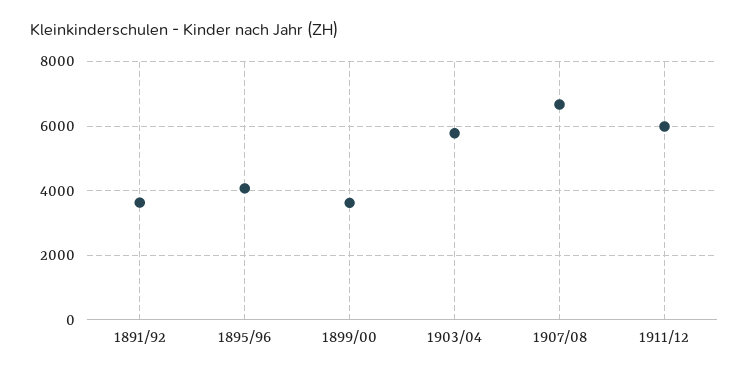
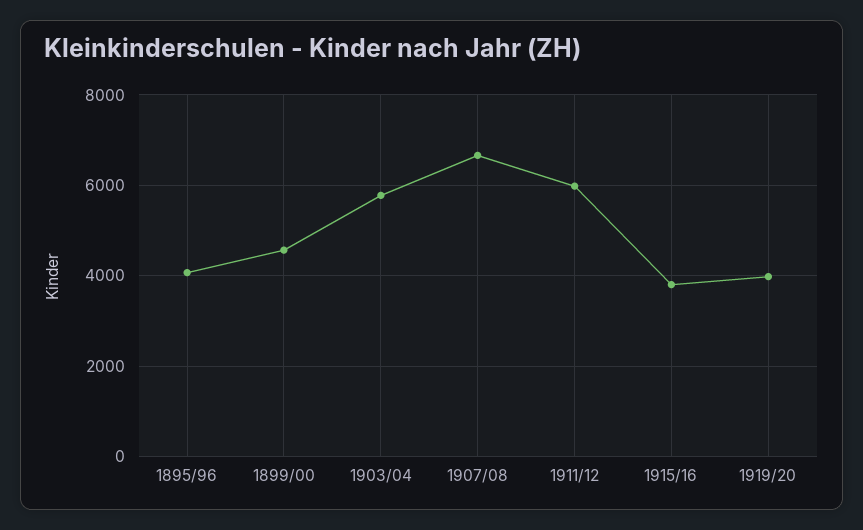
1891/92: 3600 -> none
1899/00: 3600 -> 4600
1915/16: none -> 3800
1919/20: none -> 4000

